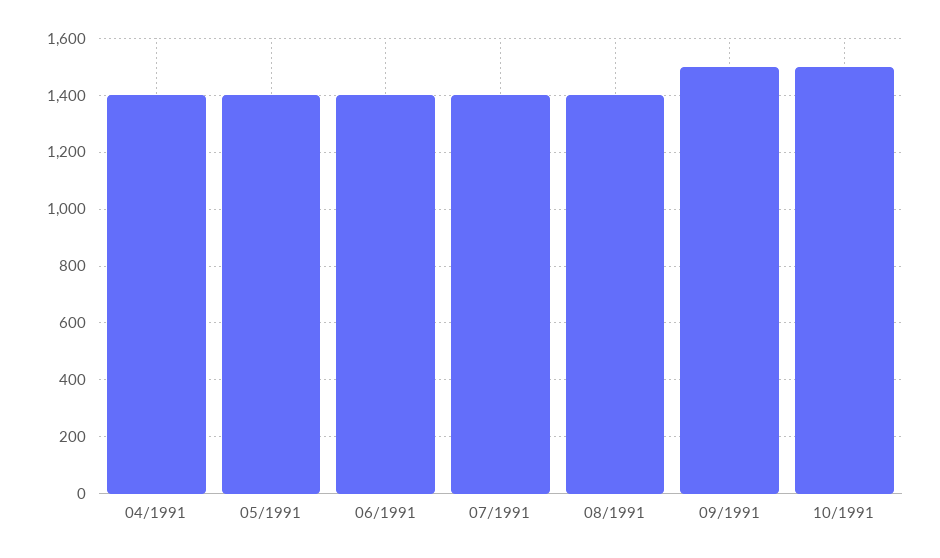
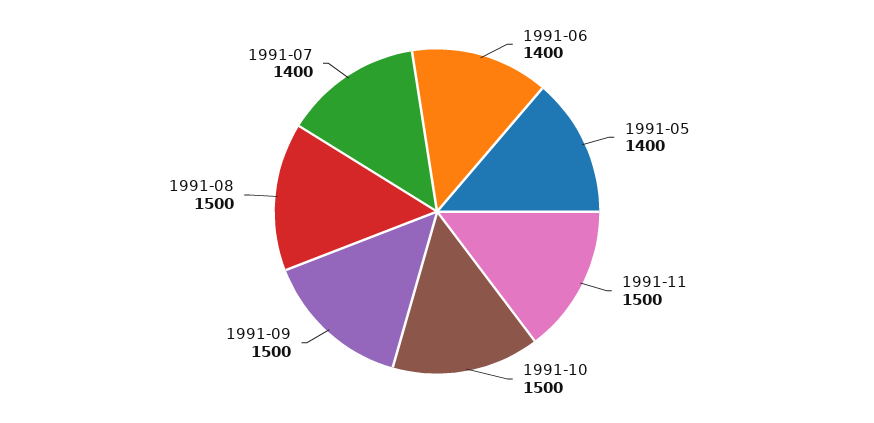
04/1991: 1400 -> none
08/1991: 1400 -> 1500
1991-11: none -> 1500

